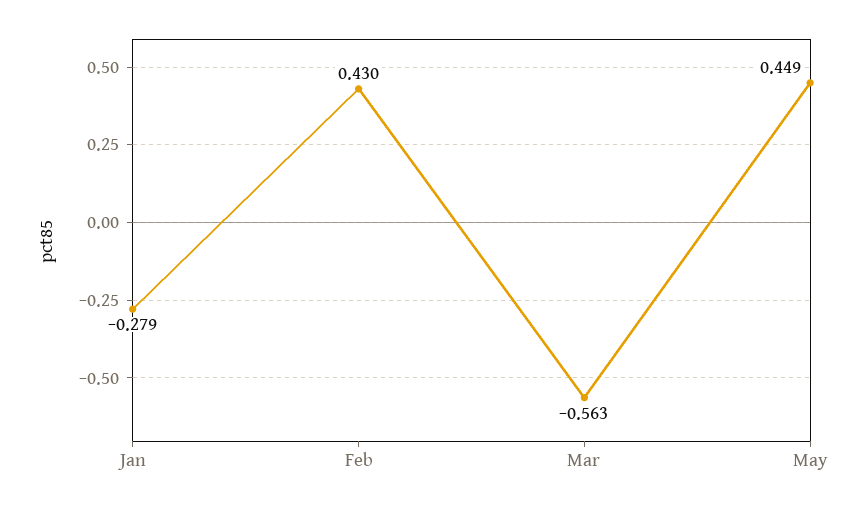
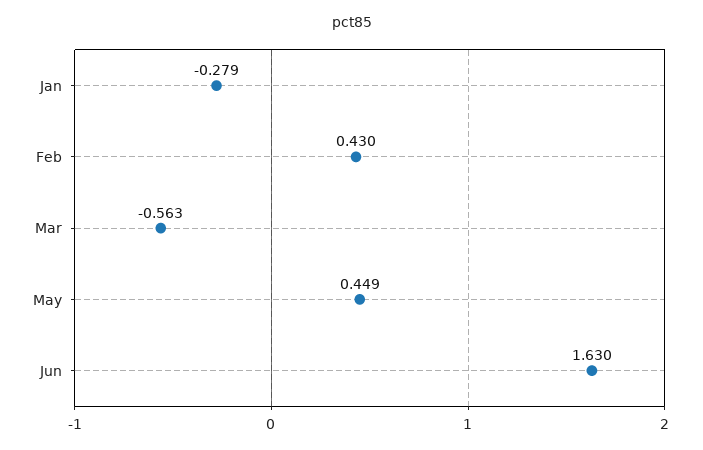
Jun: none -> 1.63

